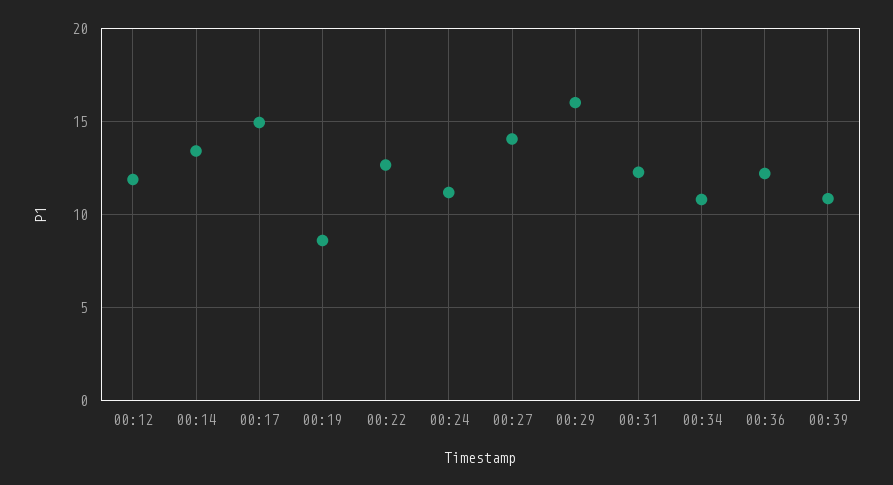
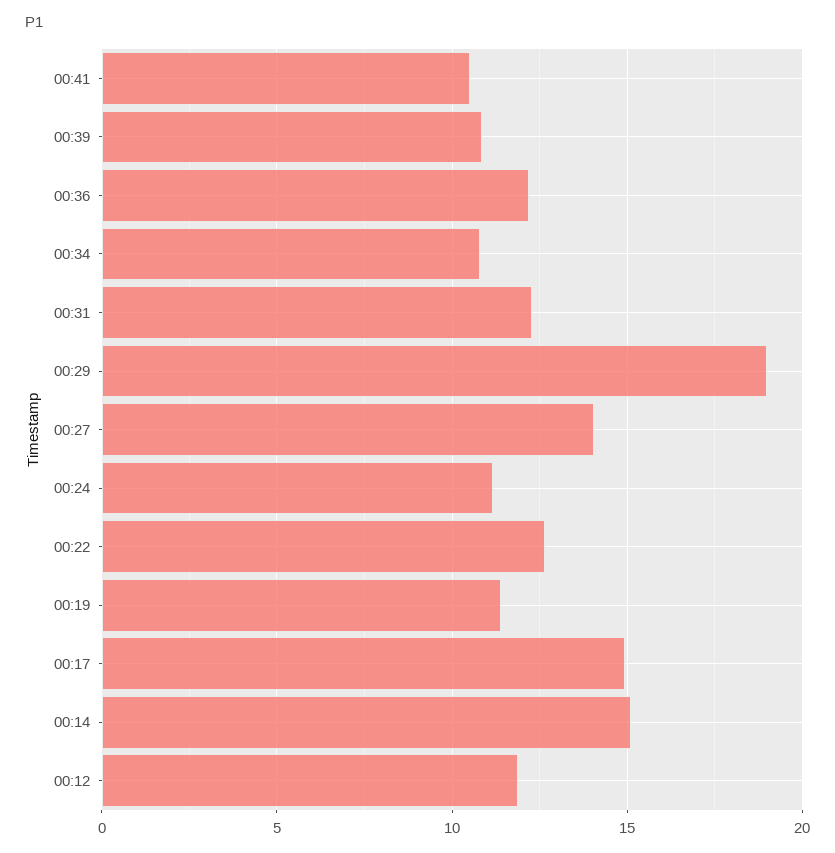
00:14: 13.5 -> 15
00:19: 8.5 -> 11.5
00:29: 16 -> 19
00:41: none -> 10.5

